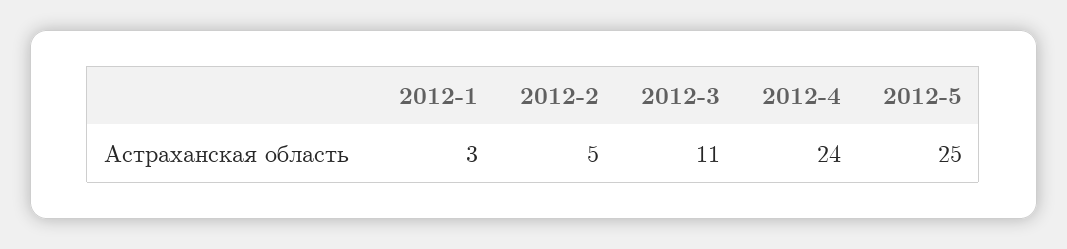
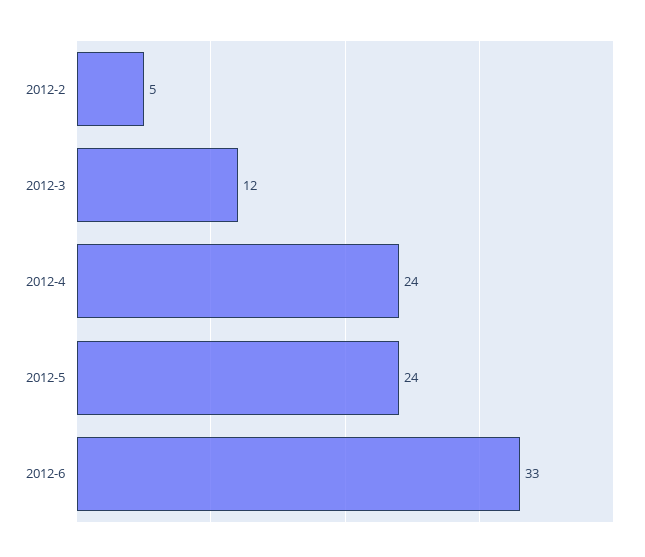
2012-1: 3 -> none
2012-3: 11 -> 12
2012-5: 25 -> 24
2012-6: none -> 33

